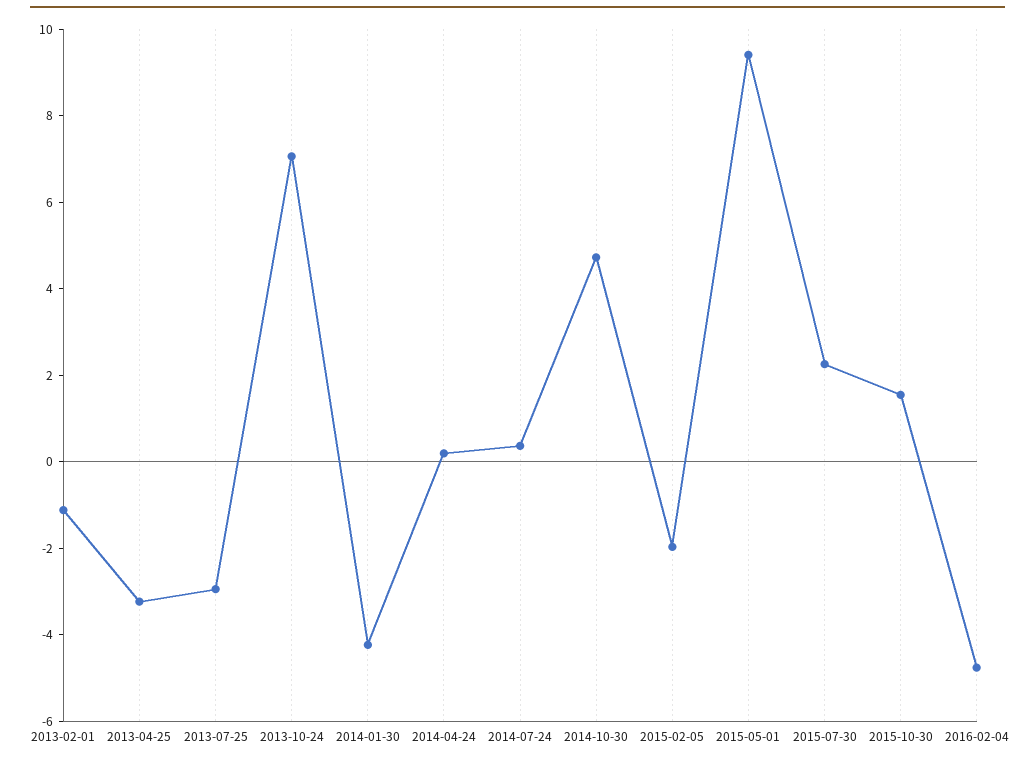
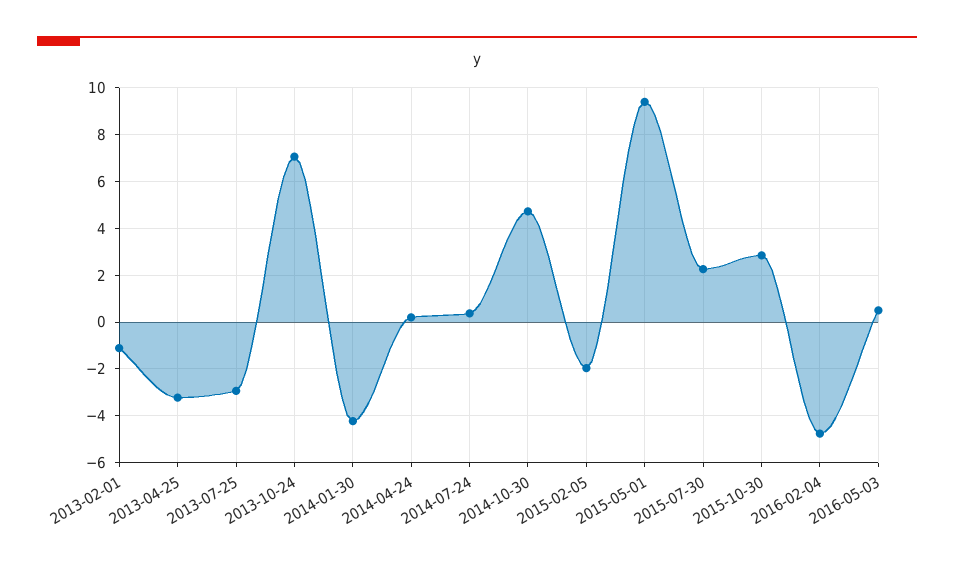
2015-10-30: 1.5 -> 3
2016-05-03: none -> 0.5

